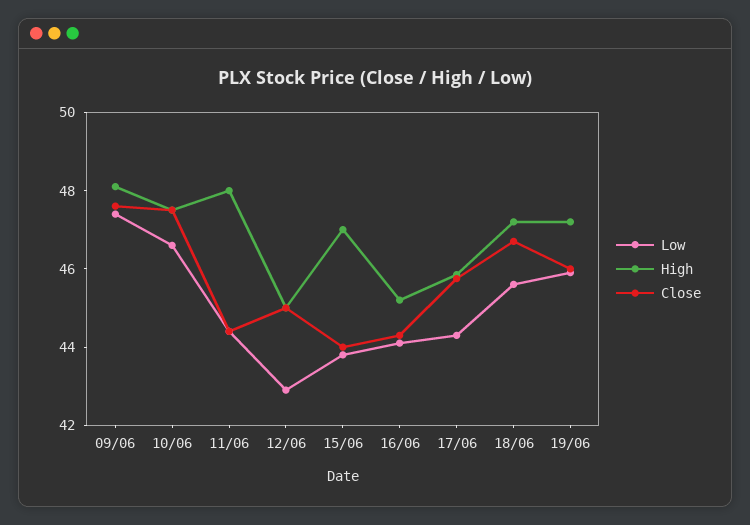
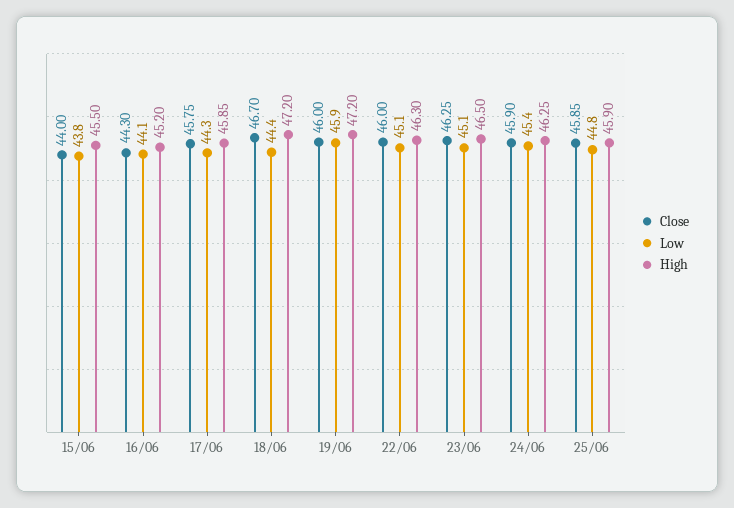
Low, 09/06: 47.5 -> none
High, 09/06: 48 -> none
Close, 09/06: 47.5 -> none
Low, 10/06: 46.5 -> none
High, 10/06: 47.5 -> none
Close, 10/06: 47.5 -> none
Low, 11/06: 44.5 -> none
High, 11/06: 48 -> none
Close, 11/06: 44.5 -> none
Low, 12/06: 43 -> none
High, 12/06: 45 -> none
Close, 12/06: 45 -> none
High, 15/06: 47 -> 45.5
Low, 18/06: 45.5 -> 44.4
Close, 22/06: none -> 46
Low, 22/06: none -> 45.1
High, 22/06: none -> 46.3
Close, 23/06: none -> 46.25
Low, 23/06: none -> 45.1
High, 23/06: none -> 46.5
Close, 24/06: none -> 45.9
Low, 24/06: none -> 45.4
High, 24/06: none -> 46.25
Close, 25/06: none -> 45.85
Low, 25/06: none -> 44.8
High, 25/06: none -> 45.9

